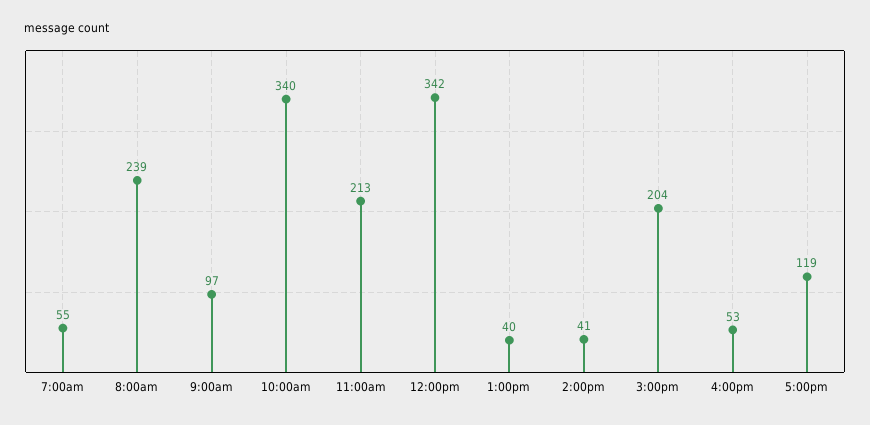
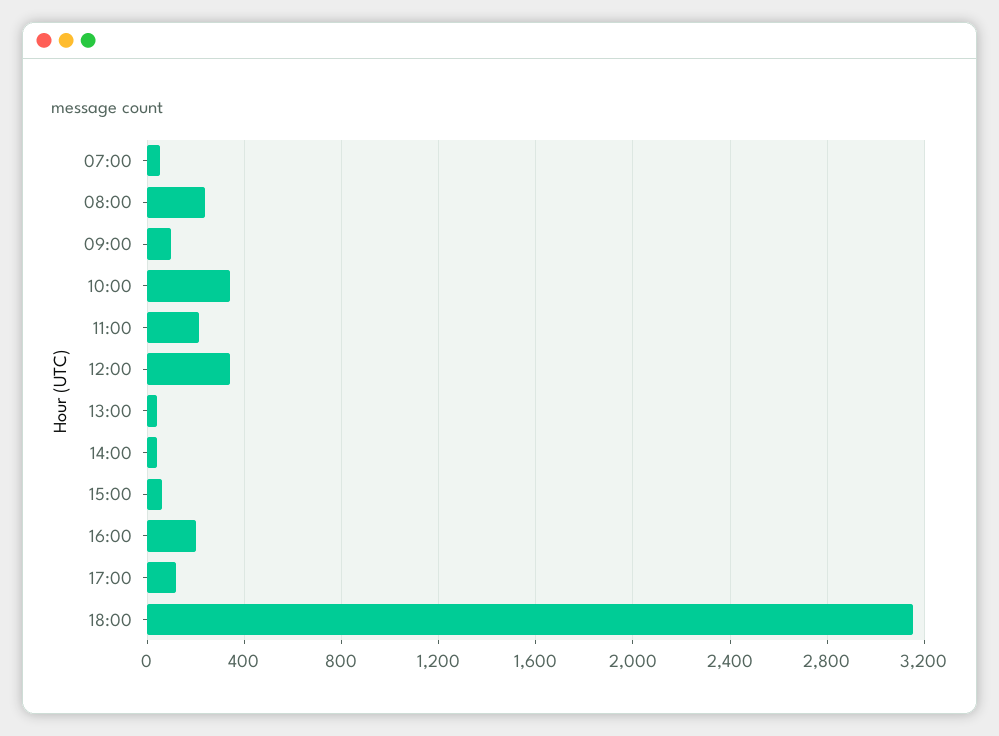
3:00pm: 204 -> 50
4:00pm: 53 -> 200
18:00: none -> 3150

